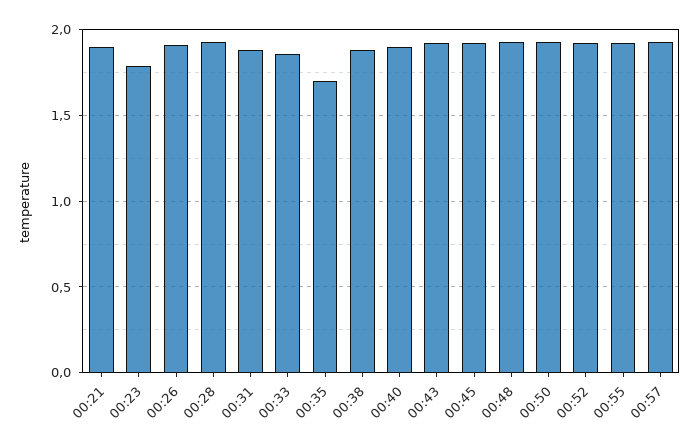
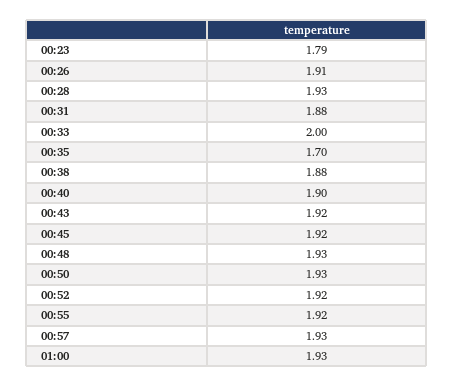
00:21: 1.9 -> none
00:33: 1.85 -> 2
01:00: none -> 1.93

